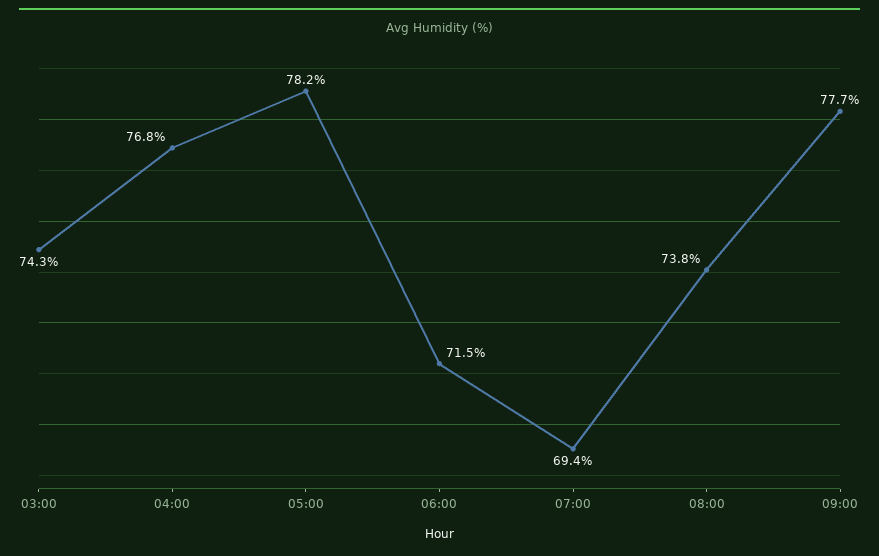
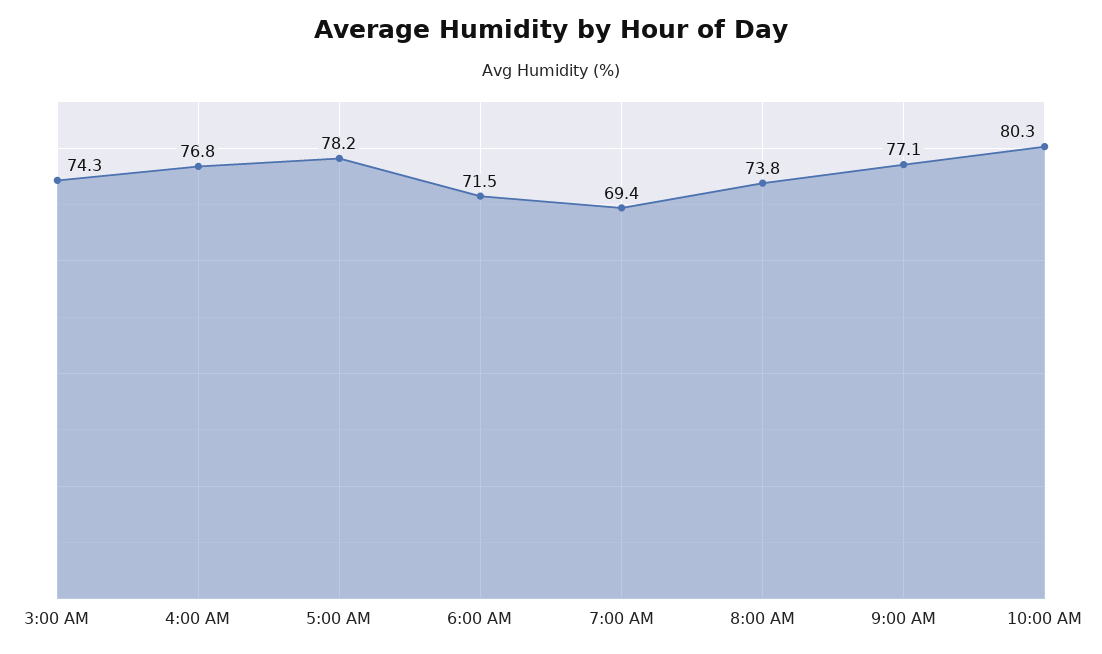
09:00: 77.7 -> 77.1
10:00 AM: none -> 80.3

